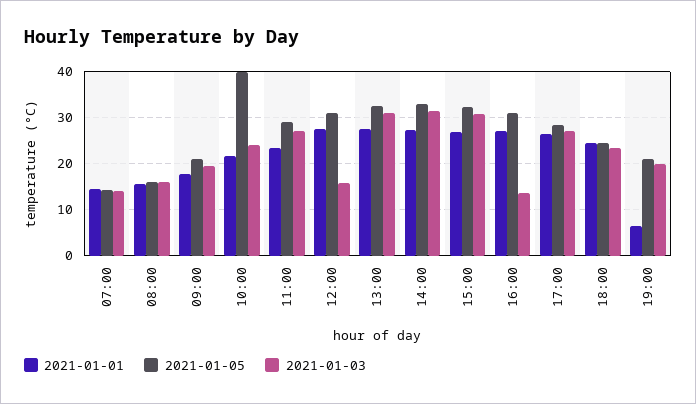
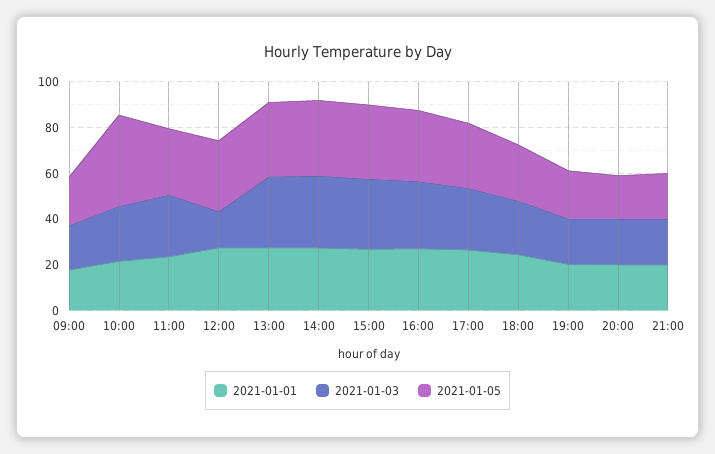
2021-01-01, 07:00: 14 -> none
2021-01-05, 07:00: 14 -> none
2021-01-03, 07:00: 14 -> none
2021-01-01, 08:00: 16 -> none
2021-01-05, 08:00: 16 -> none
2021-01-03, 08:00: 16 -> none
2021-01-03, 16:00: 14 -> 30
2021-01-01, 19:00: 6 -> 20
2021-01-01, 20:00: none -> 20
2021-01-03, 20:00: none -> 20
2021-01-05, 20:00: none -> 20
2021-01-01, 21:00: none -> 20
2021-01-03, 21:00: none -> 20
2021-01-05, 21:00: none -> 20

